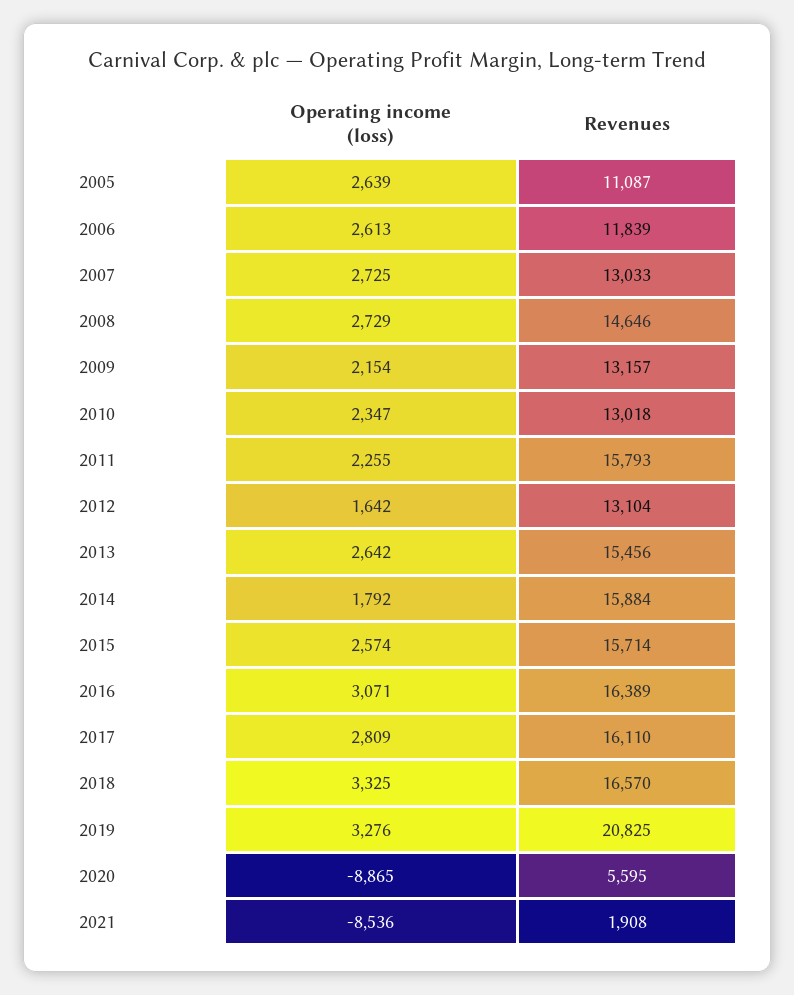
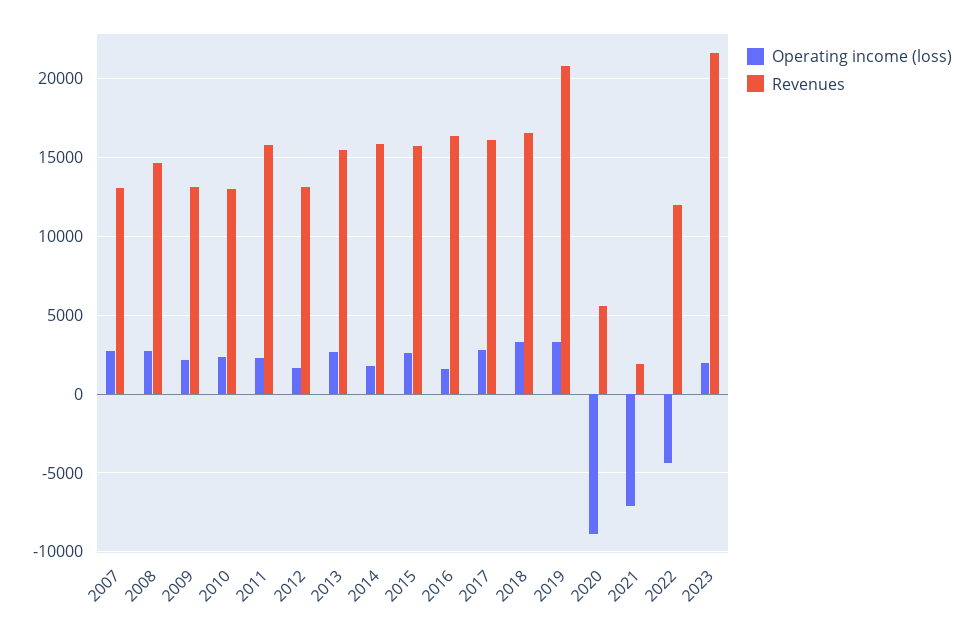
Operating income (loss), 2005: 2639 -> none
Revenues, 2005: 11087 -> none
Operating income (loss), 2006: 2613 -> none
Revenues, 2006: 11839 -> none
Operating income (loss), 2016: 3071 -> 1500
Operating income (loss), 2021: -8536 -> -7000
Operating income (loss), 2022: none -> -4500
Revenues, 2022: none -> 12000
Operating income (loss), 2023: none -> 2000
Revenues, 2023: none -> 21500

